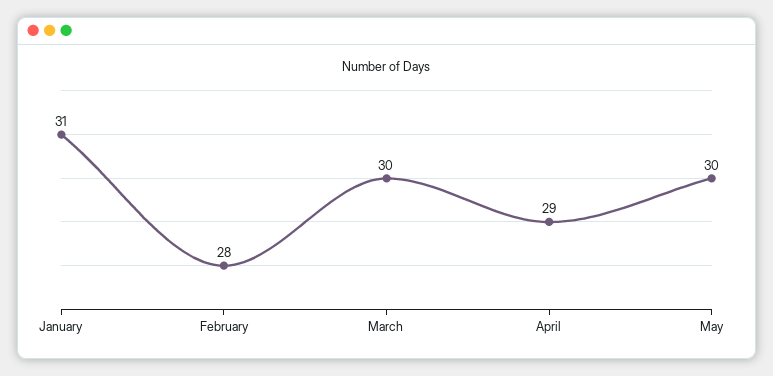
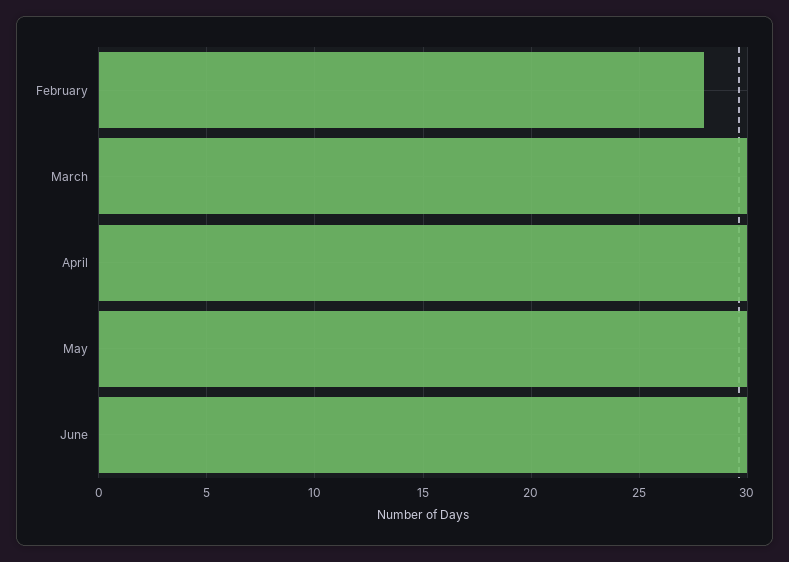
January: 31 -> none
April: 29 -> 30
June: none -> 30

